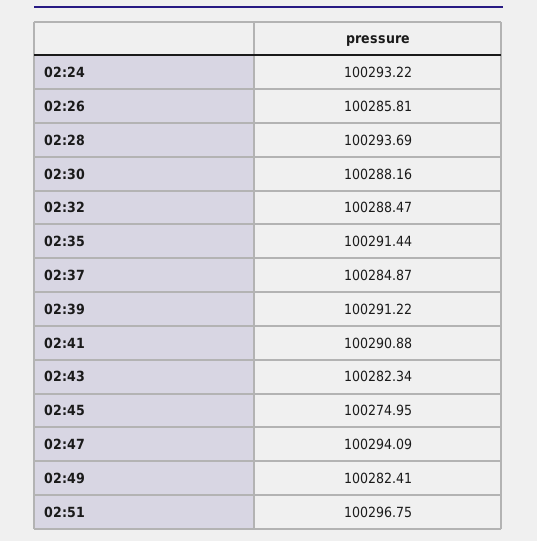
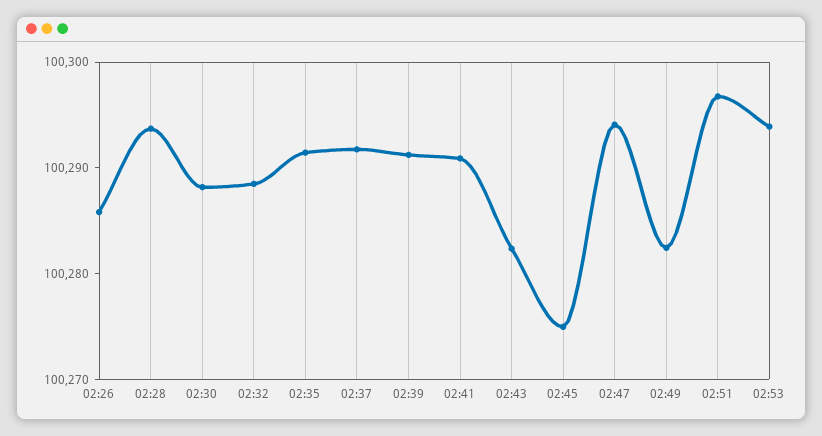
02:24: 100293.22 -> none
02:37: 100284.87 -> 100292
02:53: none -> 100294

